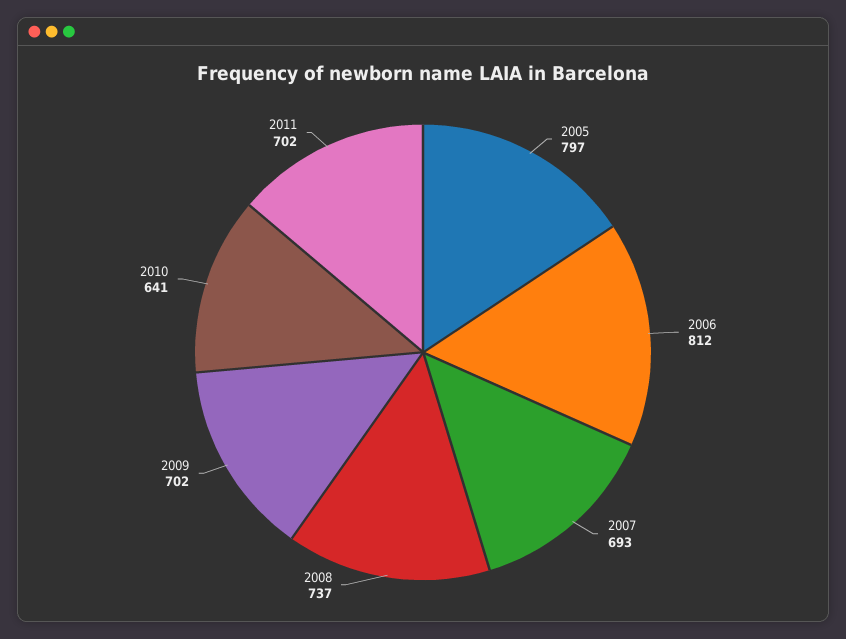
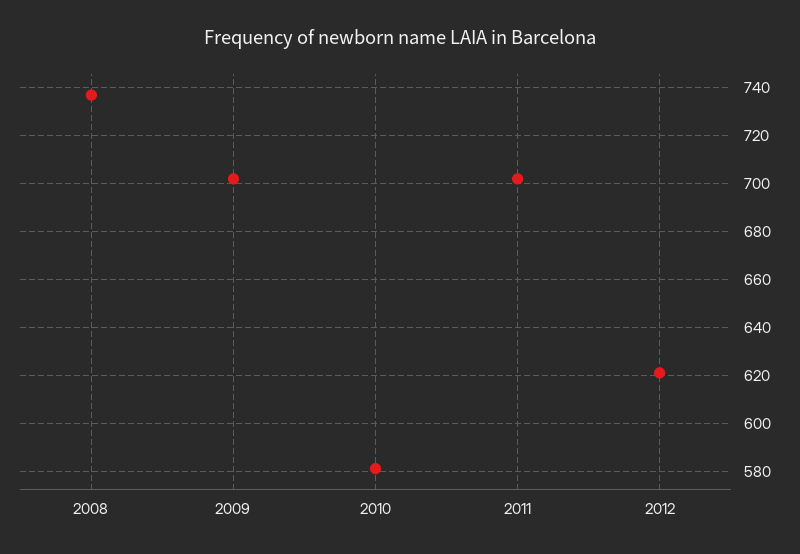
2005: 797 -> none
2006: 812 -> none
2007: 693 -> none
2010: 641 -> 580
2012: none -> 620

